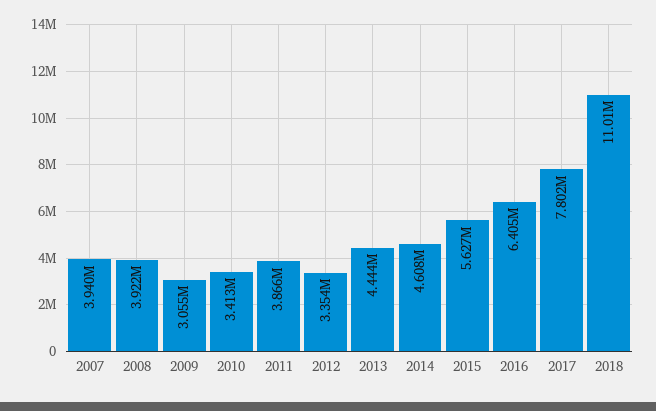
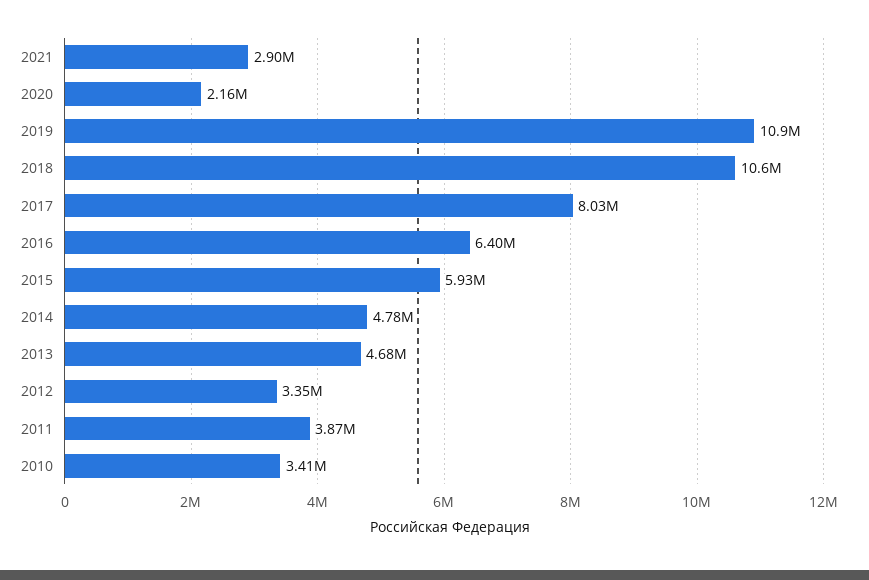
2007: 3940000 -> none
2008: 3922000 -> none
2009: 3055000 -> none
2013: 4444000 -> 4680000
2014: 4608000 -> 4780000
2015: 5627000 -> 5930000
2017: 7802000 -> 8030000
2018: 11010000 -> 10600000
2021: none -> 2900000
2020: none -> 2160000
2019: none -> 10900000

